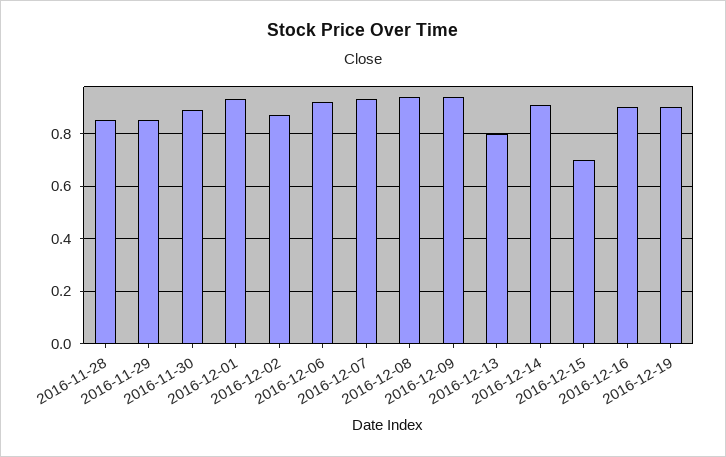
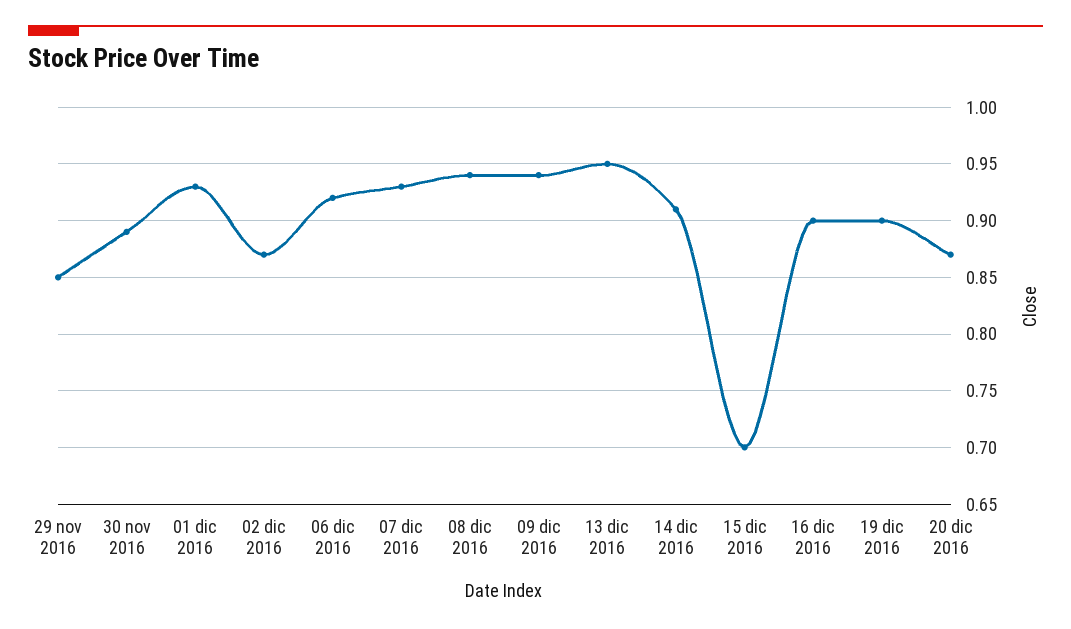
2016-11-28: 0.85 -> none
2016-12-13: 0.8 -> 0.95
20 dic 2016: none -> 0.87

